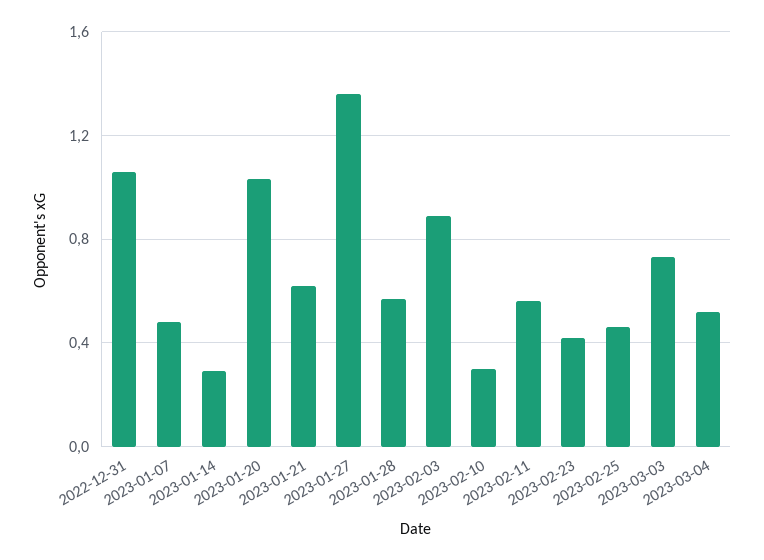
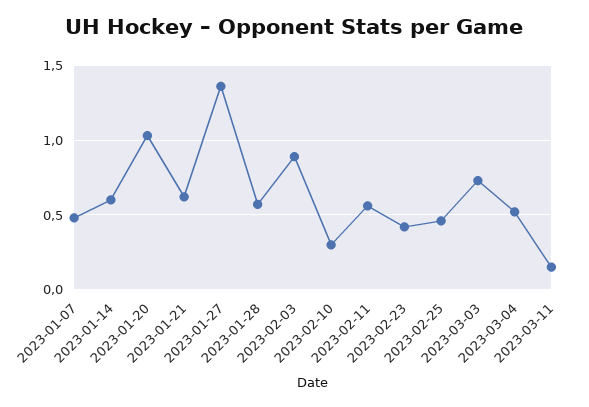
2022-12-31: 1.05 -> none
2023-01-14: 0.3 -> 0.6
2023-03-11: none -> 0.15

